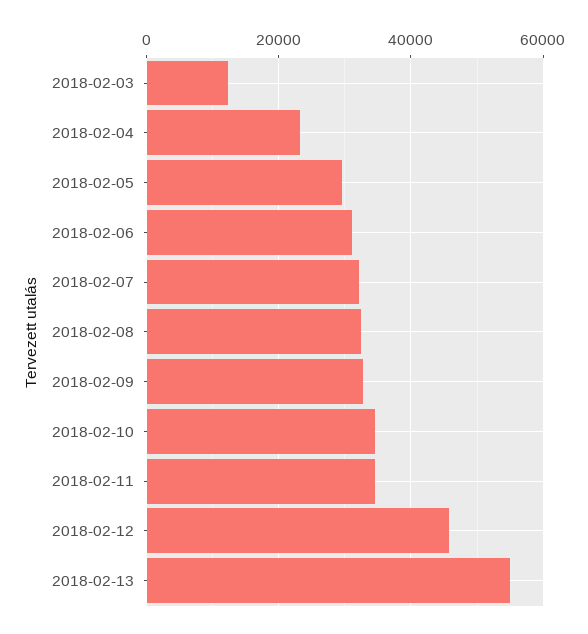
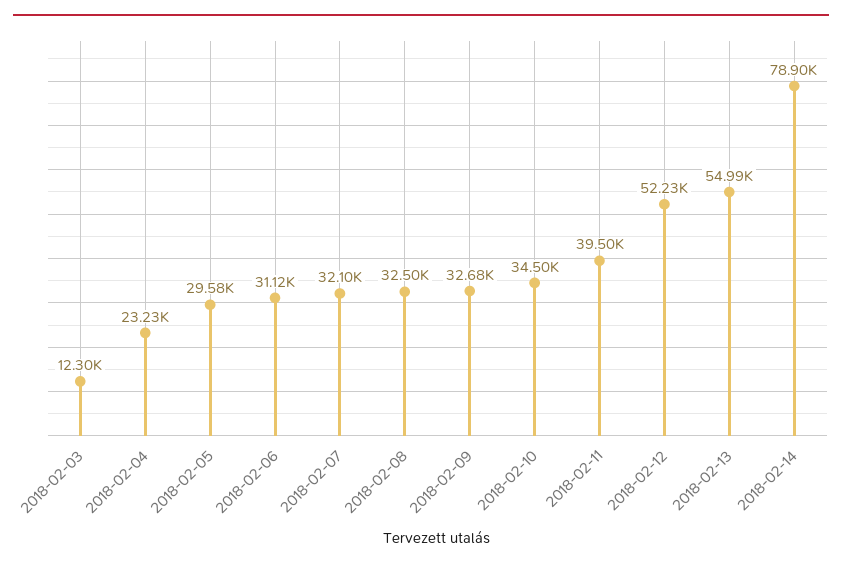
2018-02-11: 34000 -> 39500
2018-02-12: 46000 -> 52230
2018-02-14: none -> 78900

